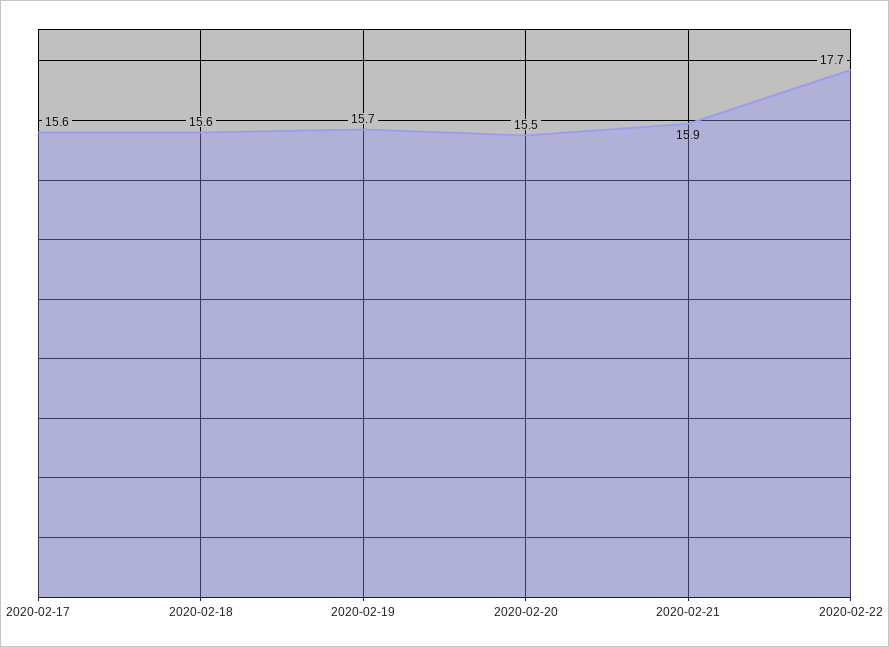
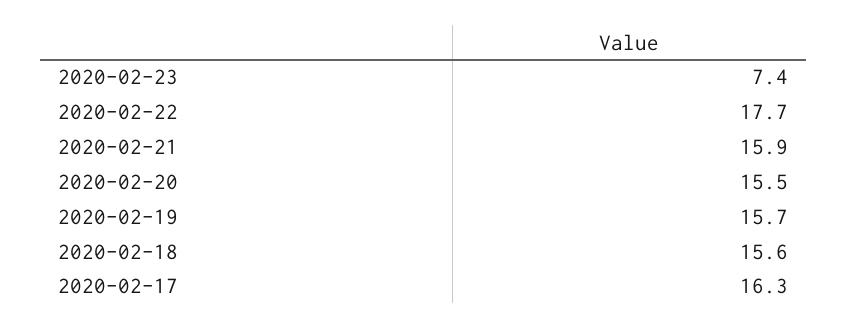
2020-02-17: 15.6 -> 16.3
2020-02-23: none -> 7.4

